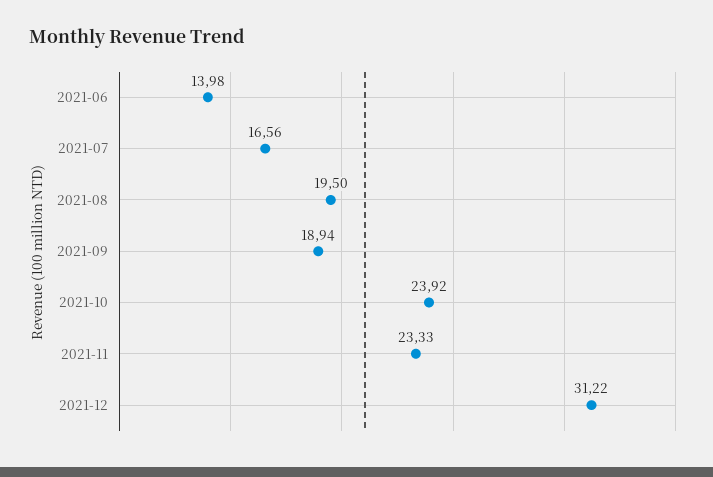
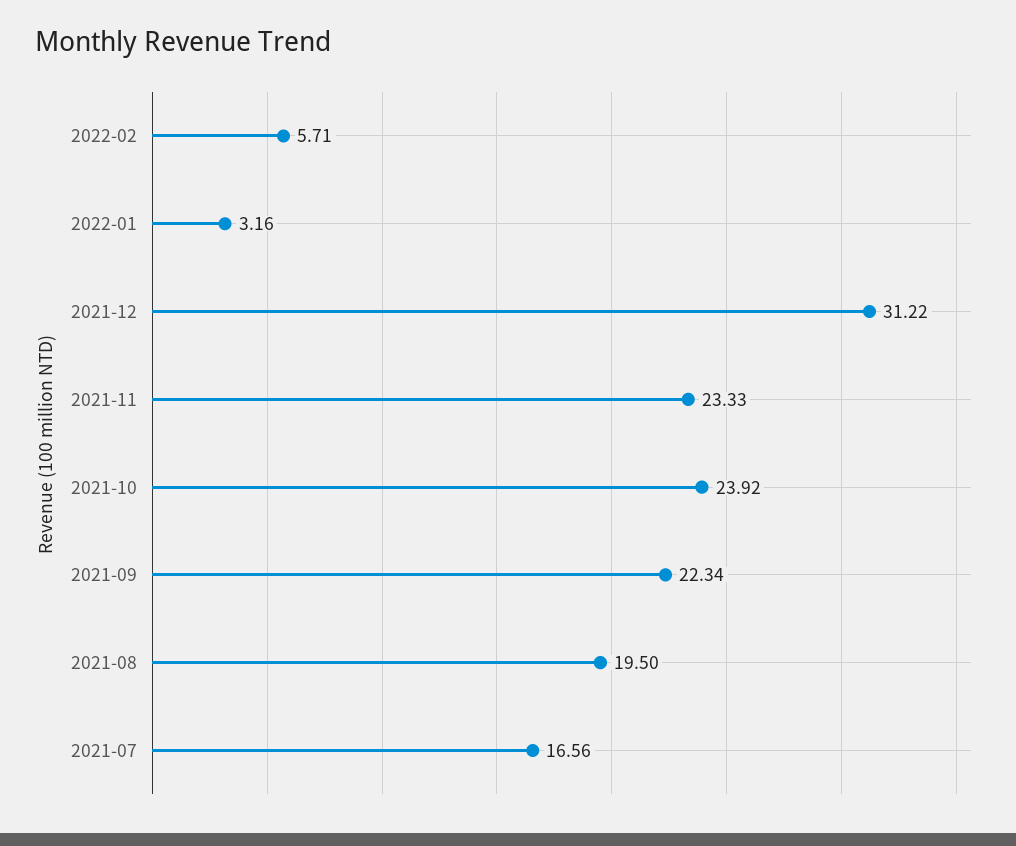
2021-06: 13.98 -> none
2021-09: 18.94 -> 22.34
2022-02: none -> 5.71
2022-01: none -> 3.16

